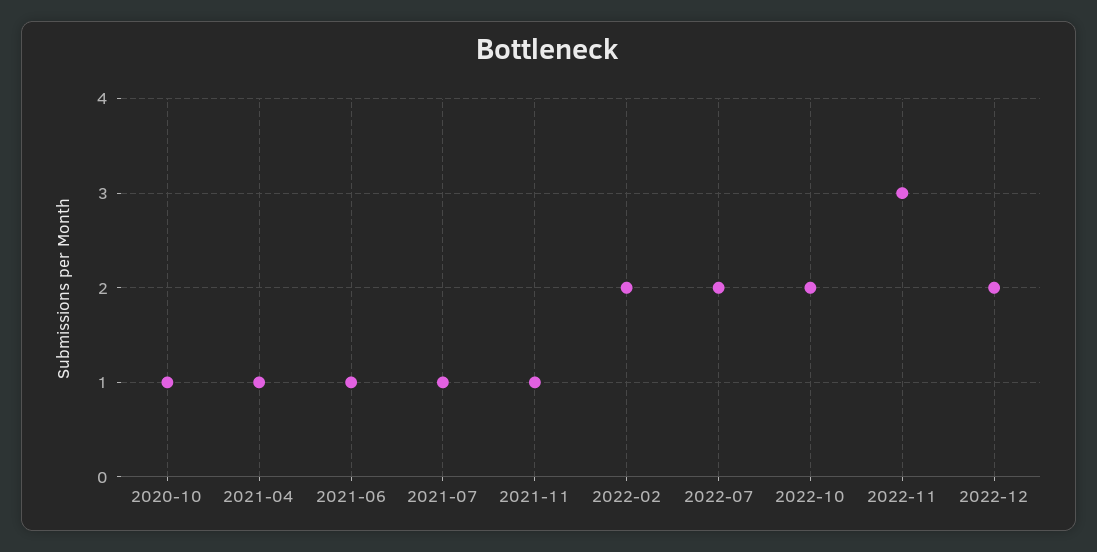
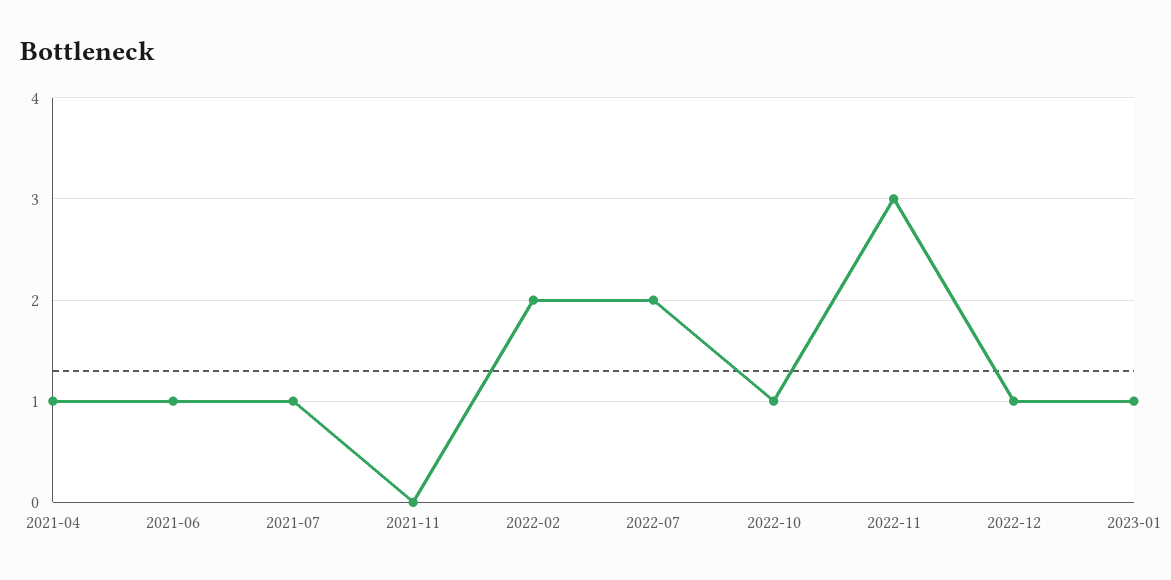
2020-10: 1 -> none
2021-11: 1 -> 0
2022-10: 2 -> 1
2022-12: 2 -> 1
2023-01: none -> 1

